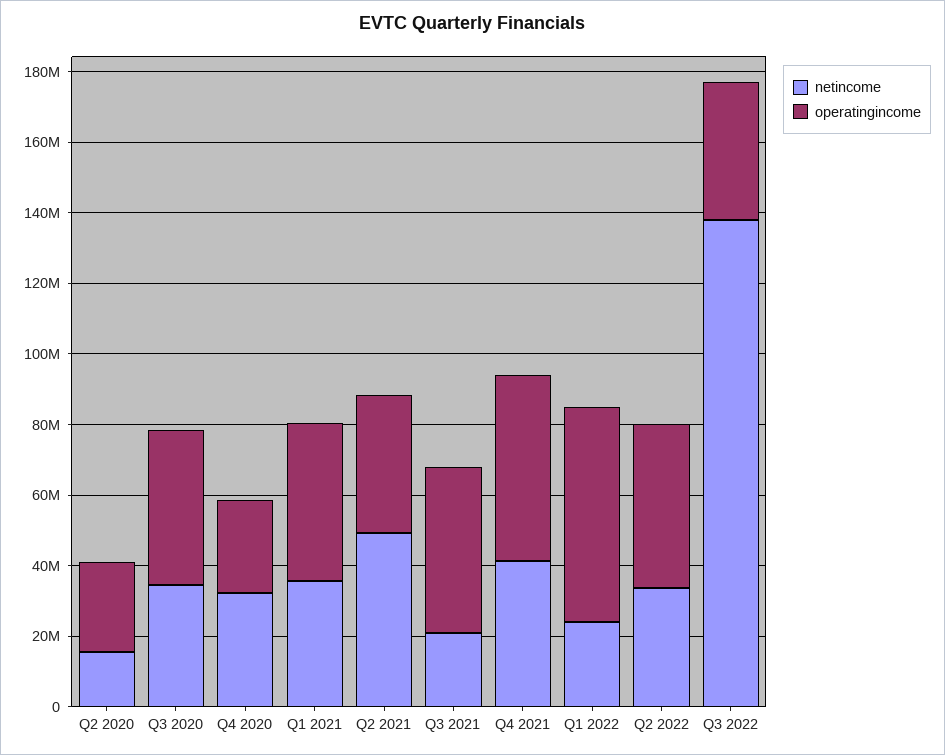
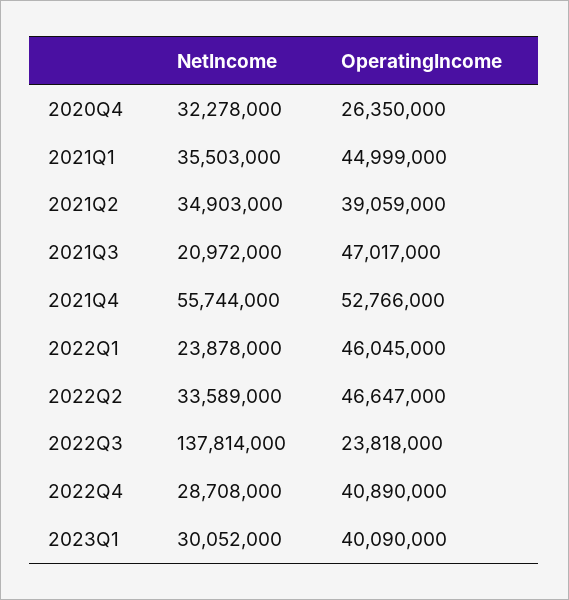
netincome, Q2 2020: 15000000 -> none
operatingincome, Q2 2020: 25000000 -> none
netincome, Q3 2020: 35000000 -> none
operatingincome, Q3 2020: 45000000 -> none
netincome, Q2 2021: 50000000 -> 34903000
netincome, Q4 2021: 40000000 -> 55744000
operatingincome, Q1 2022: 60000000 -> 46045000
operatingincome, Q3 2022: 40000000 -> 23818000
netincome, 2022Q4: none -> 28708000
operatingincome, 2022Q4: none -> 40890000
netincome, 2023Q1: none -> 30052000
operatingincome, 2023Q1: none -> 40090000

